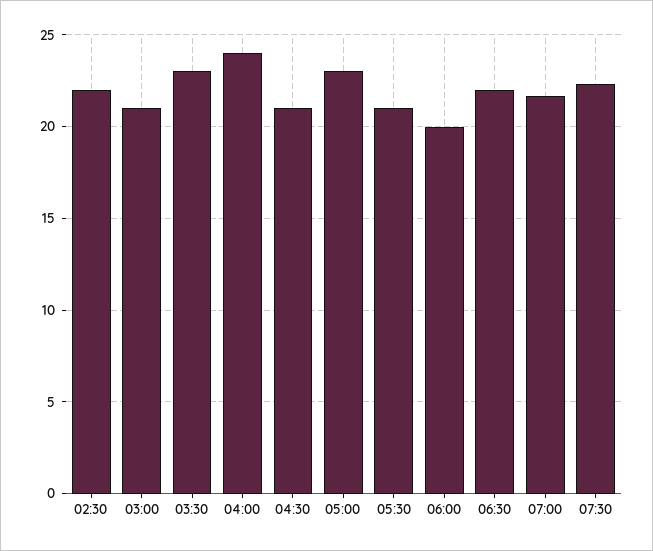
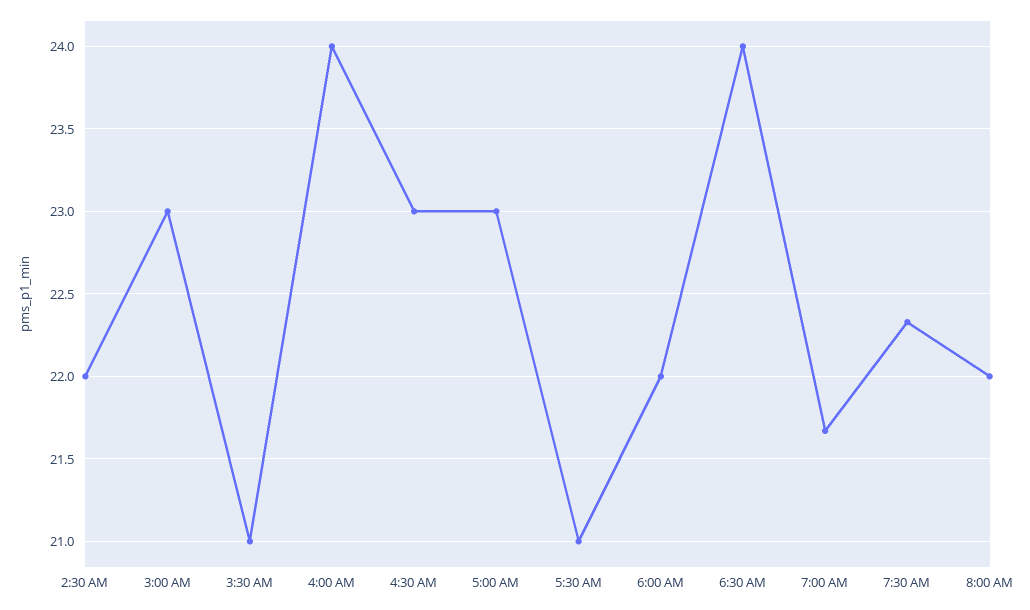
03:00: 21 -> 23
03:30: 23 -> 21
04:30: 21 -> 23
06:00: 20 -> 22
06:30: 22 -> 24
8:00 AM: none -> 22

